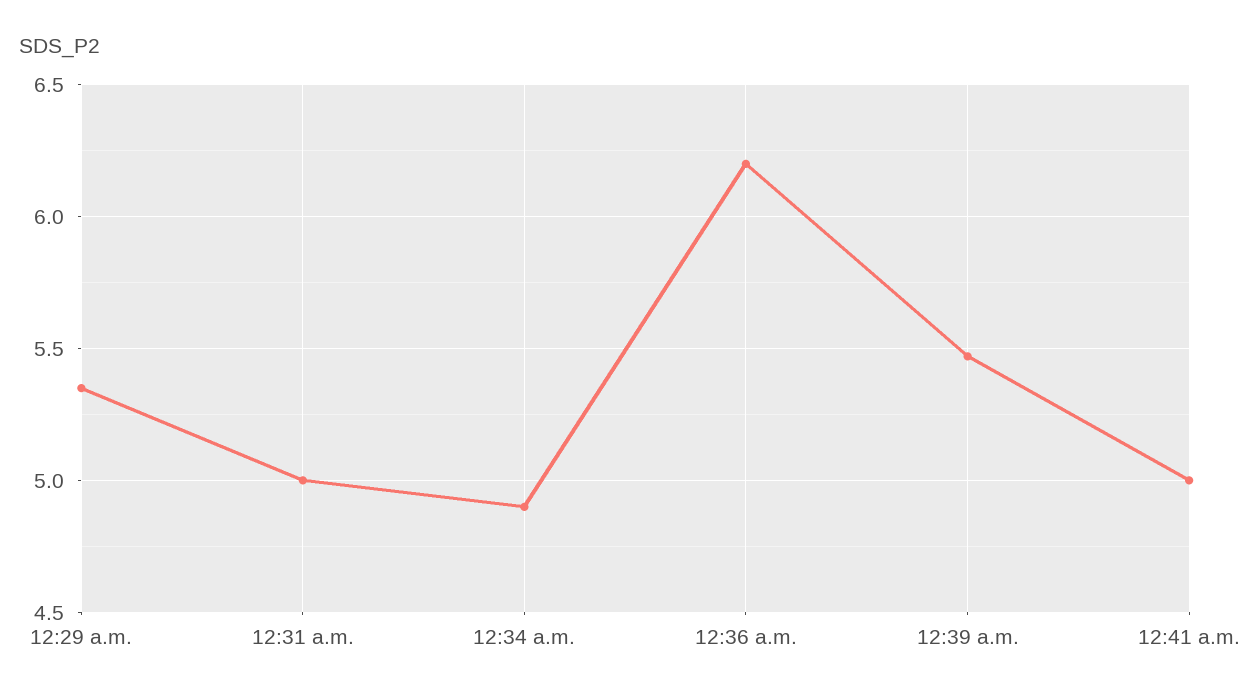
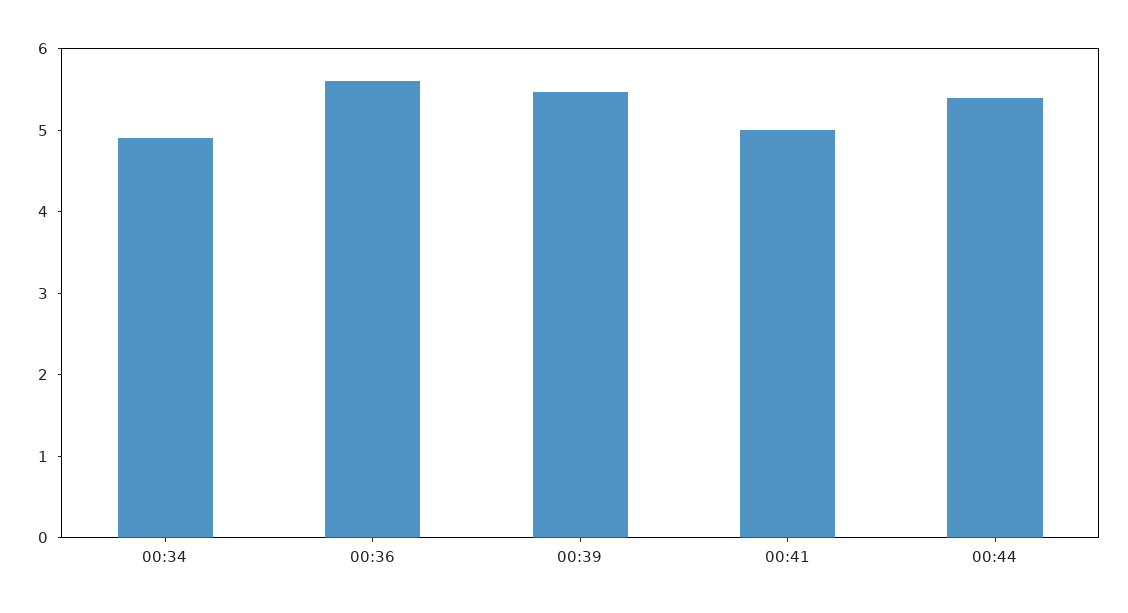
12:29 a.m.: 5.35 -> none
12:31 a.m.: 5 -> none
12:36 a.m.: 6.2 -> 5.6
00:44: none -> 5.4

